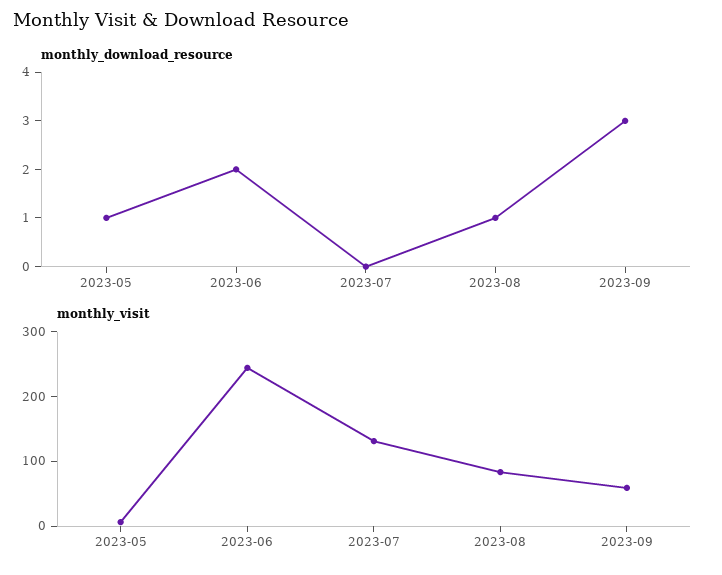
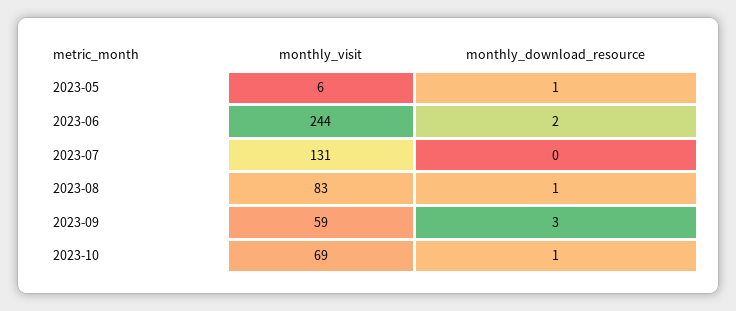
monthly_visit, 2023-10: none -> 69
monthly_download_resource, 2023-10: none -> 1

